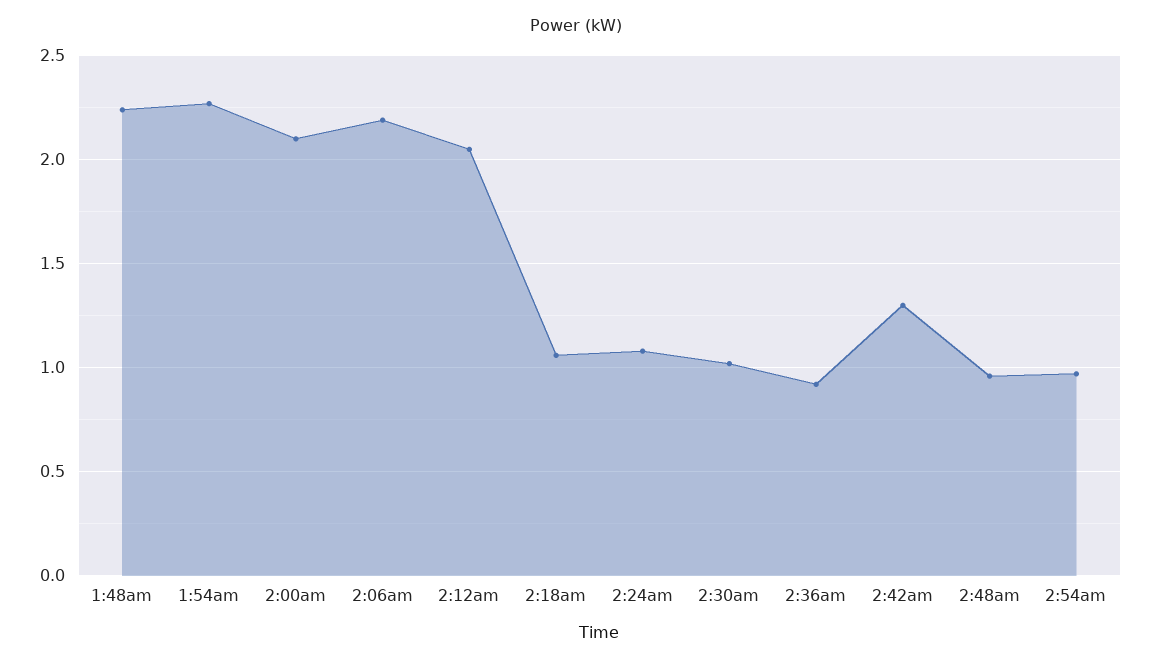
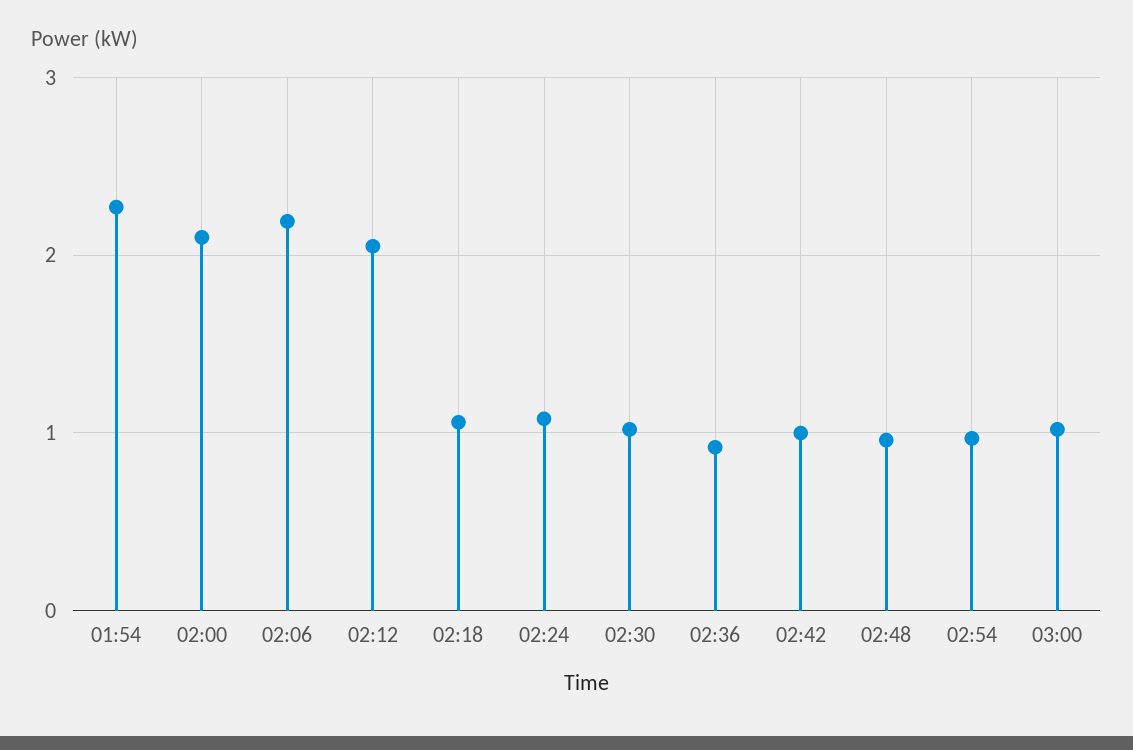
1:48am: 2.25 -> none
2:42am: 1.3 -> 1
03:00: none -> 1

